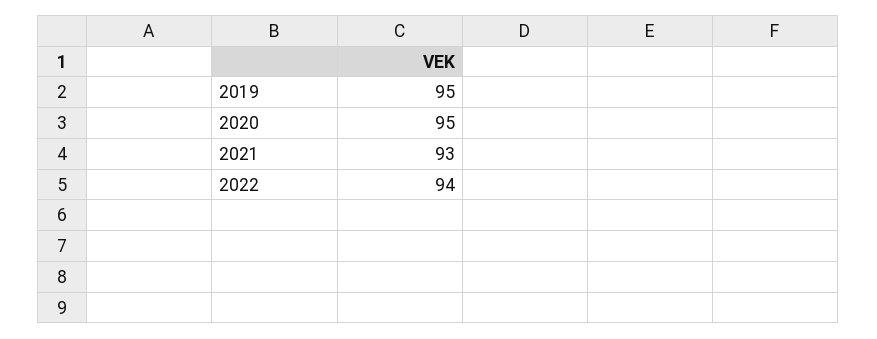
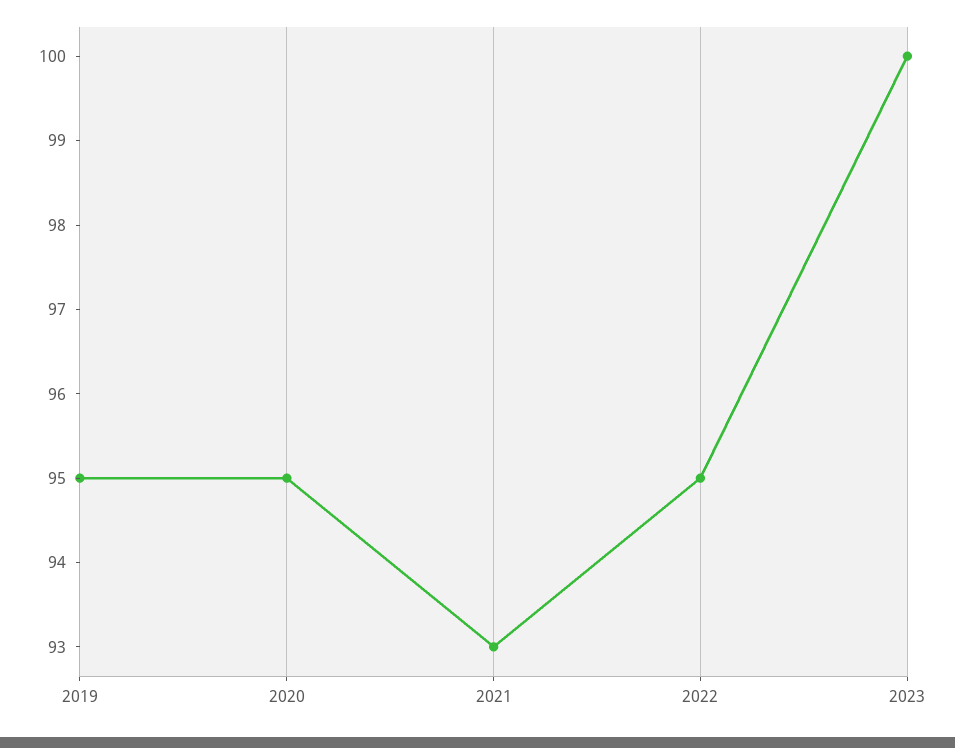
2022: 94 -> 95
2023: none -> 100

